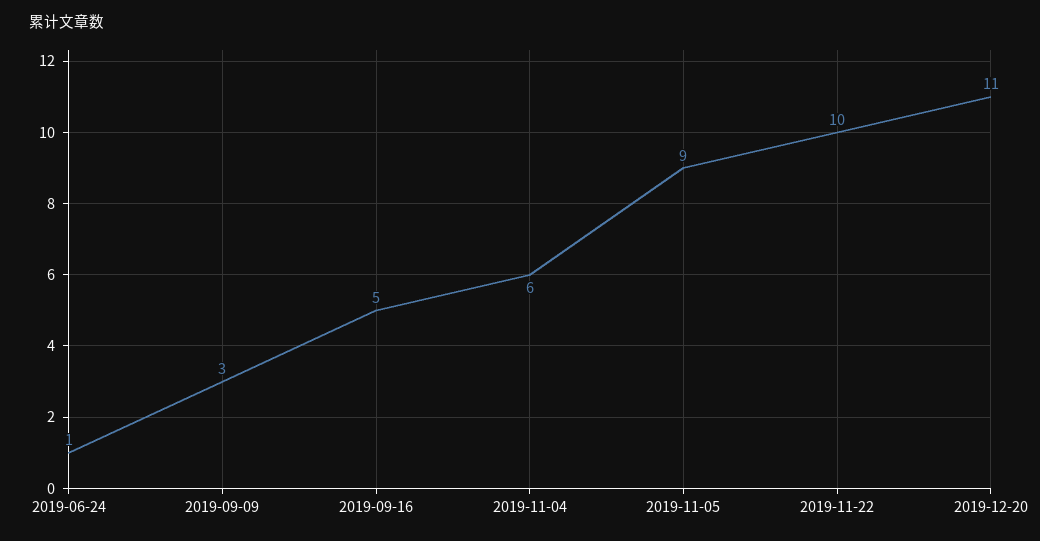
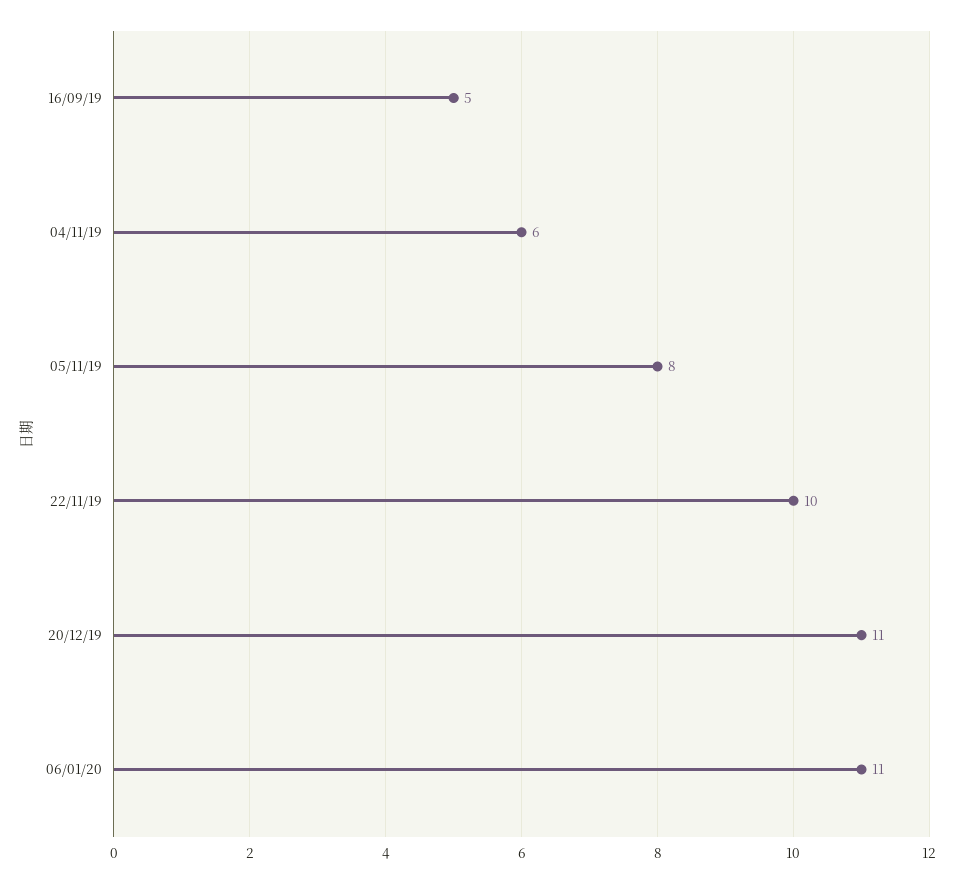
2019-06-24: 1 -> none
2019-09-09: 3 -> none
2019-11-05: 9 -> 8
06/01/20: none -> 11

